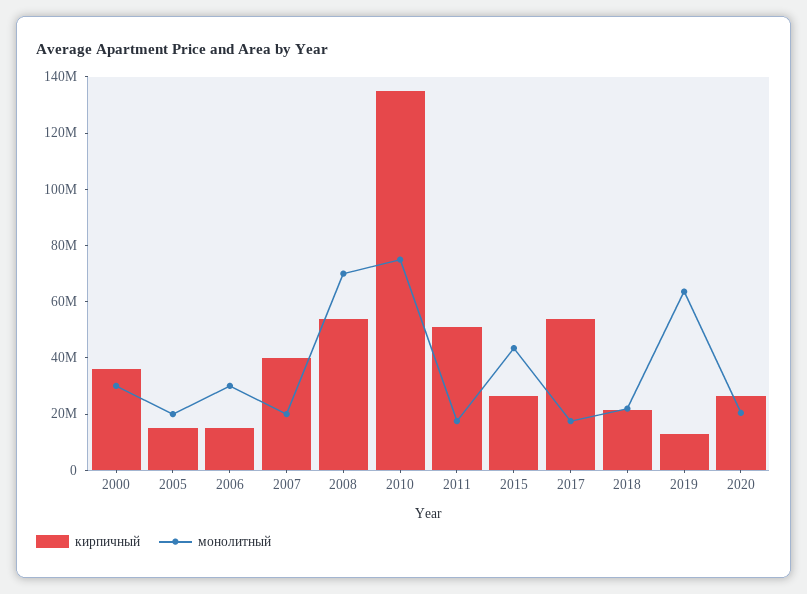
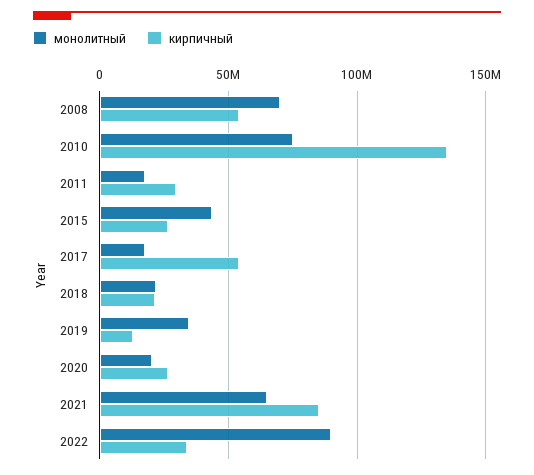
кирпичный, 2000: 35000000 -> none
монолитный, 2000: 30000000 -> none
кирпичный, 2005: 15000000 -> none
монолитный, 2005: 20000000 -> none
кирпичный, 2006: 15000000 -> none
монолитный, 2006: 30000000 -> none
кирпичный, 2007: 40000000 -> none
монолитный, 2007: 20000000 -> none
кирпичный, 2011: 50000000 -> 30000000
монолитный, 2019: 65000000 -> 35000000
монолитный, 2021: none -> 65000000
кирпичный, 2021: none -> 85000000
монолитный, 2022: none -> 90000000
кирпичный, 2022: none -> 35000000

